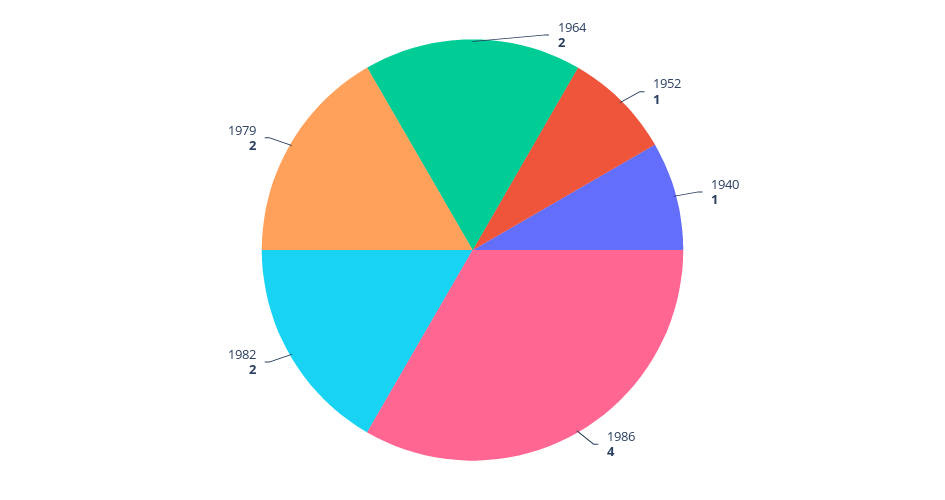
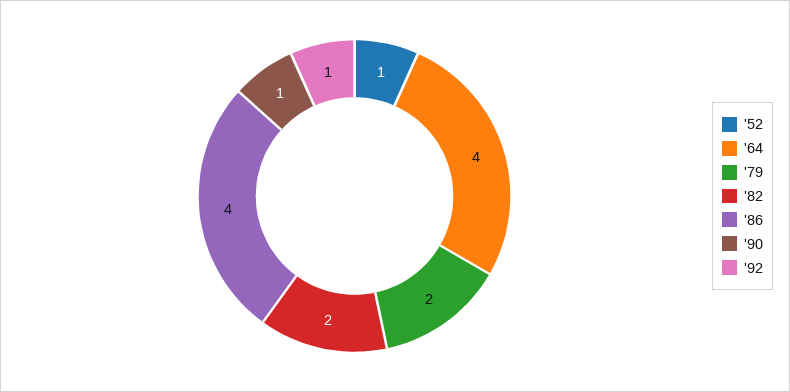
1964: 2 -> 4
1940: 1 -> none
'90: none -> 1
'92: none -> 1

